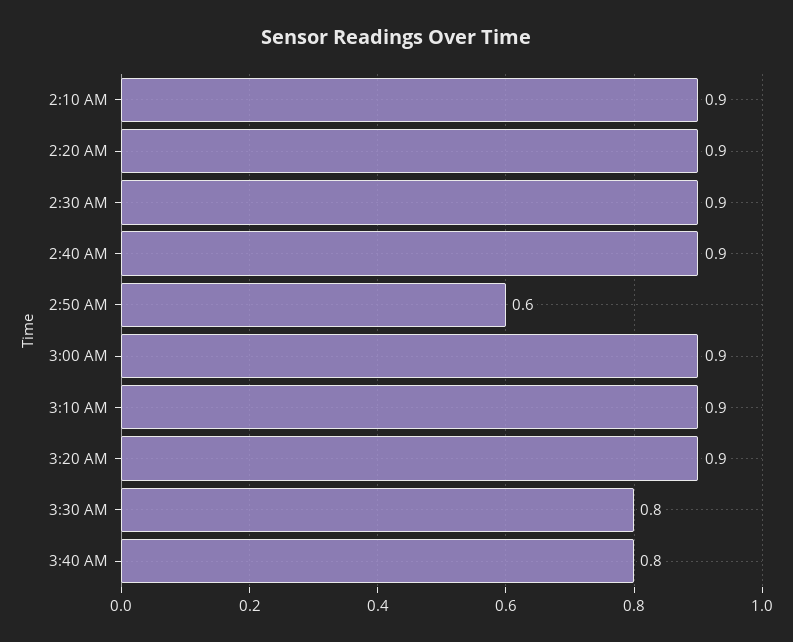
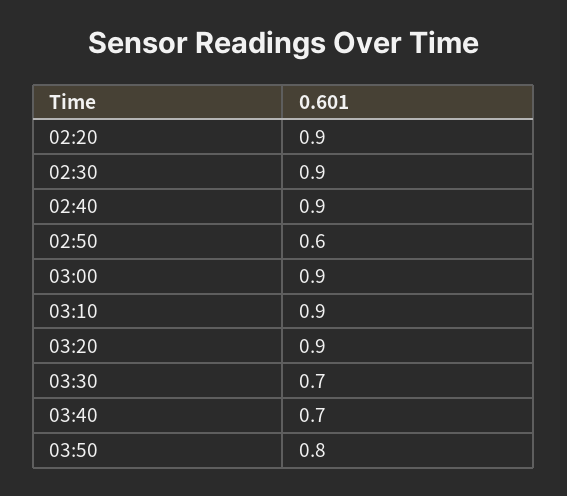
2:10 AM: 0.9 -> none
3:30 AM: 0.8 -> 0.7
3:40 AM: 0.8 -> 0.7
03:50: none -> 0.8

